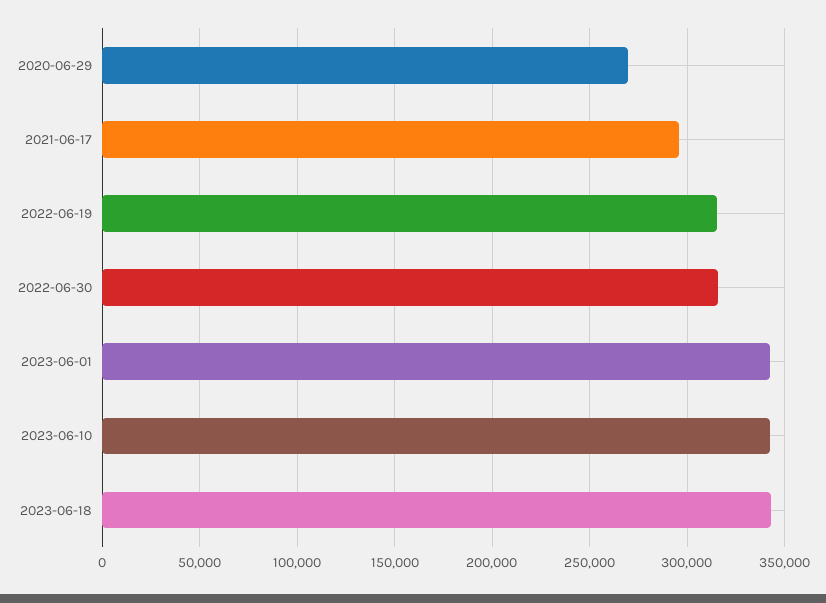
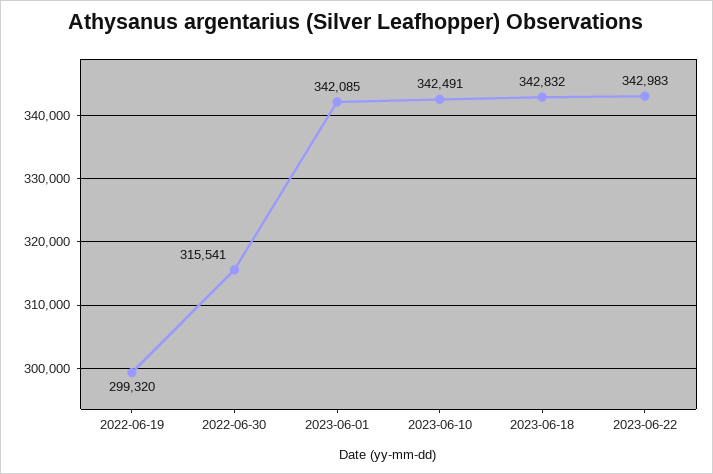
2020-06-29: 270000 -> none
2021-06-17: 295000 -> none
2022-06-19: 315000 -> 299320
2023-06-22: none -> 342983

